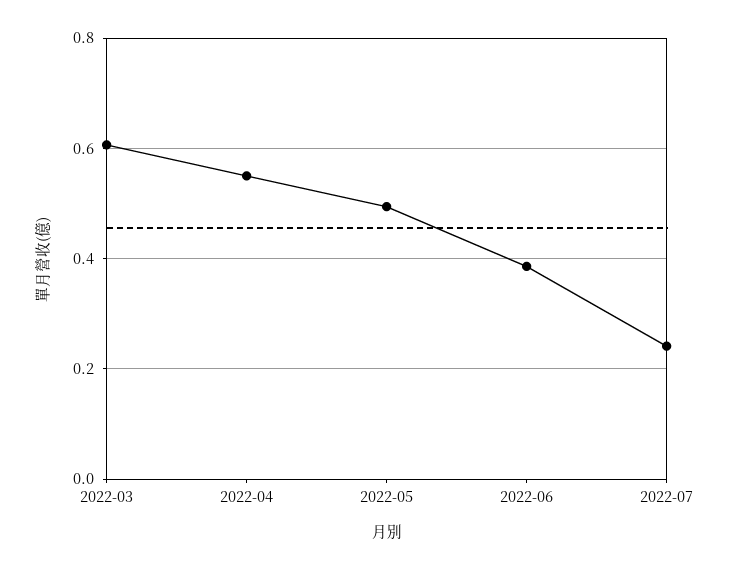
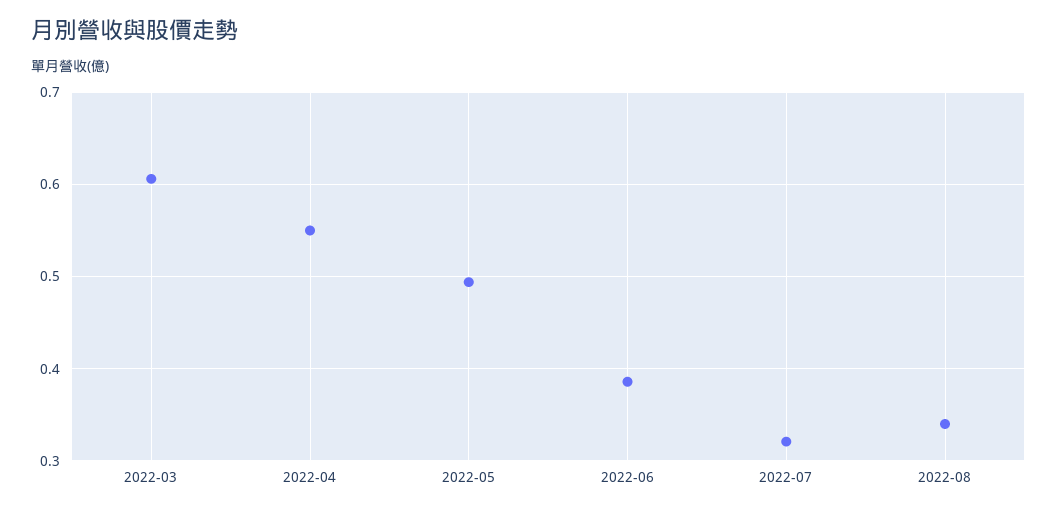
2022-07: 0.24 -> 0.32
2022-08: none -> 0.34

